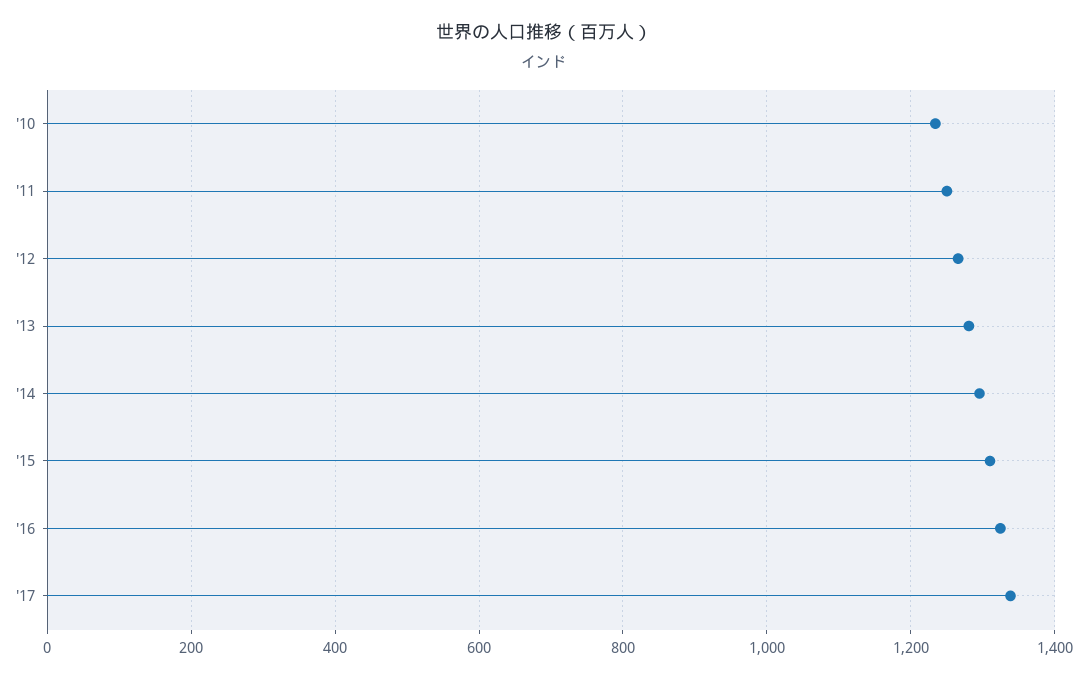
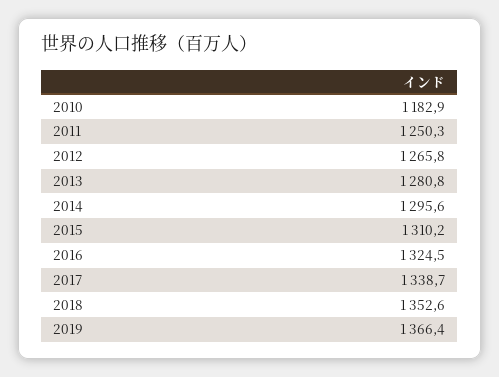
'10: 1240 -> 1182.9
2018: none -> 1352.6
2019: none -> 1366.4

